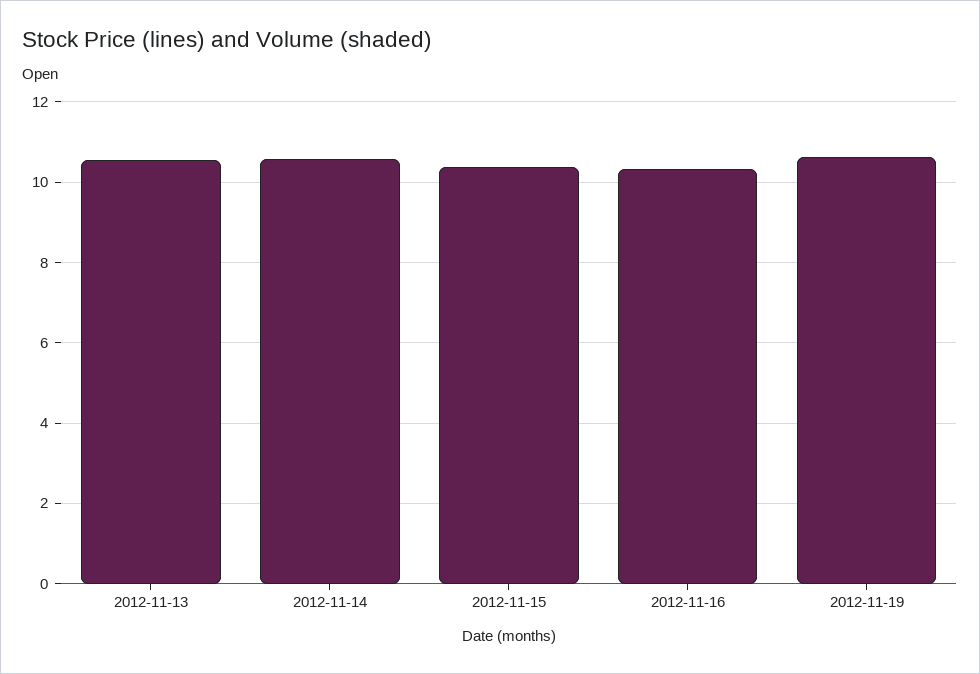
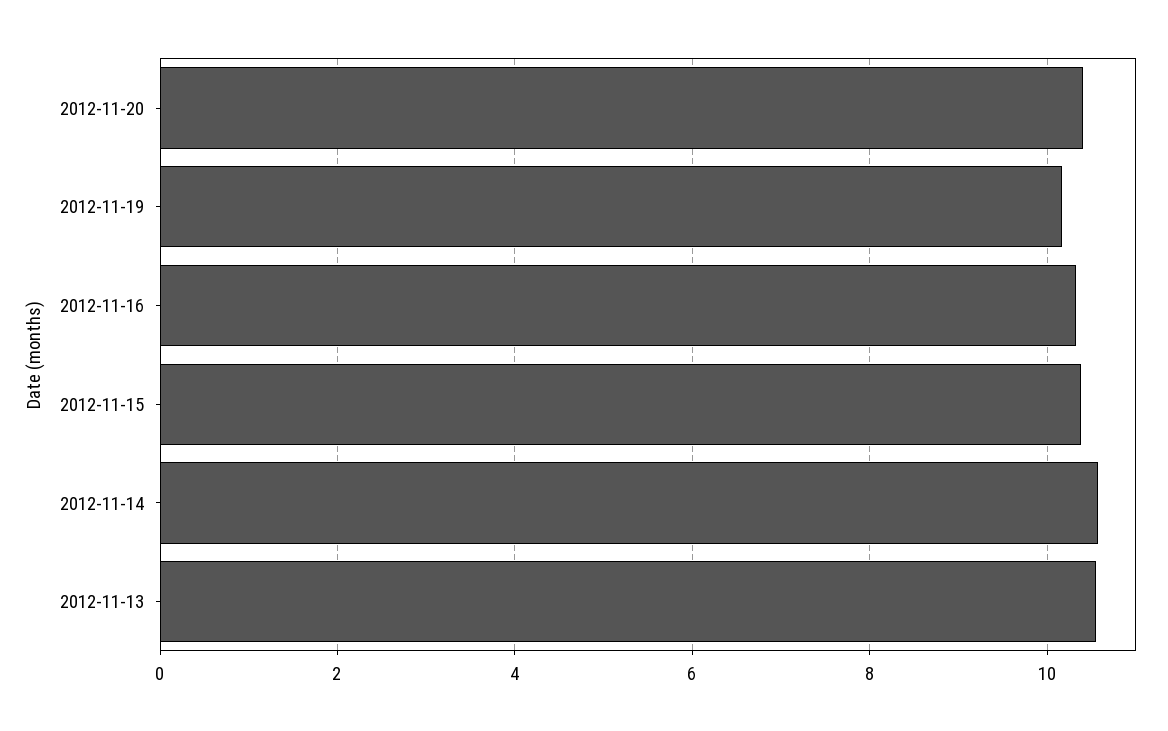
2012-11-19: 10.6 -> 10.2
2012-11-20: none -> 10.4

